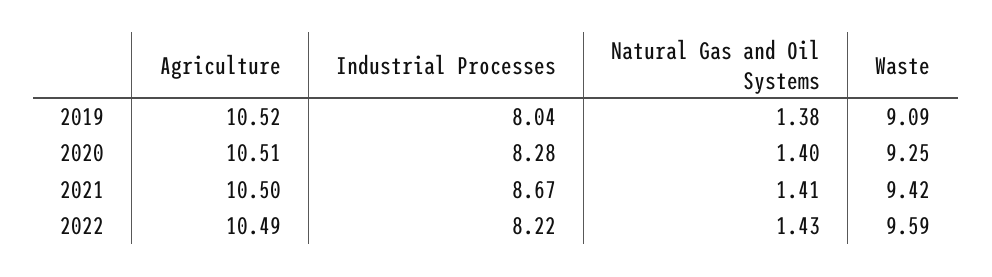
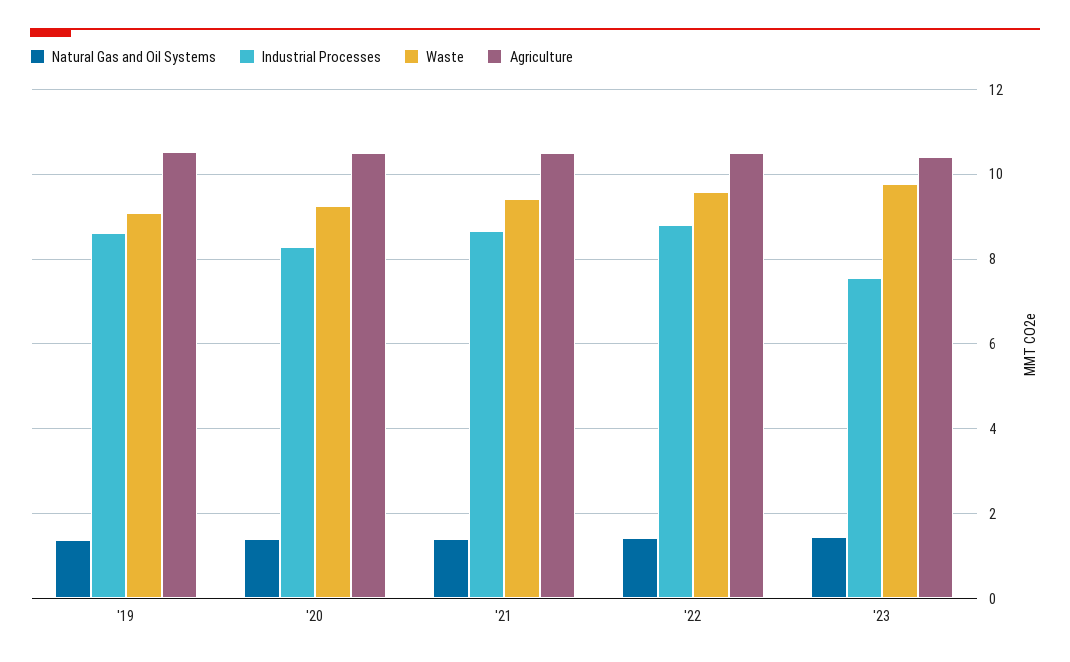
Industrial Processes, 2019: 8.04 -> 8.6
Industrial Processes, 2022: 8.22 -> 8.8
Natural Gas and Oil Systems, '23: none -> 1.4
Industrial Processes, '23: none -> 7.6
Waste, '23: none -> 9.8
Agriculture, '23: none -> 10.4

